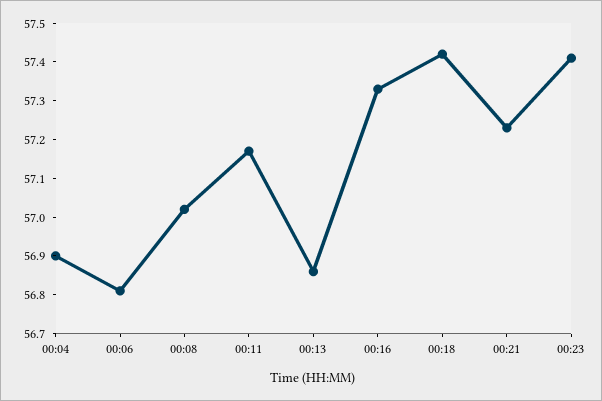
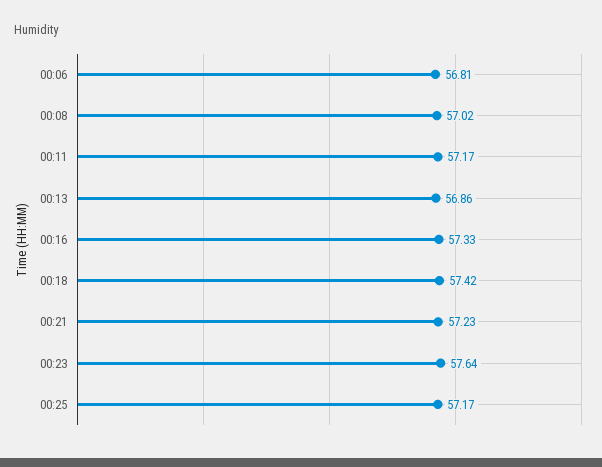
00:04: 56.9 -> none
00:23: 57.4 -> 57.64
00:25: none -> 57.17

